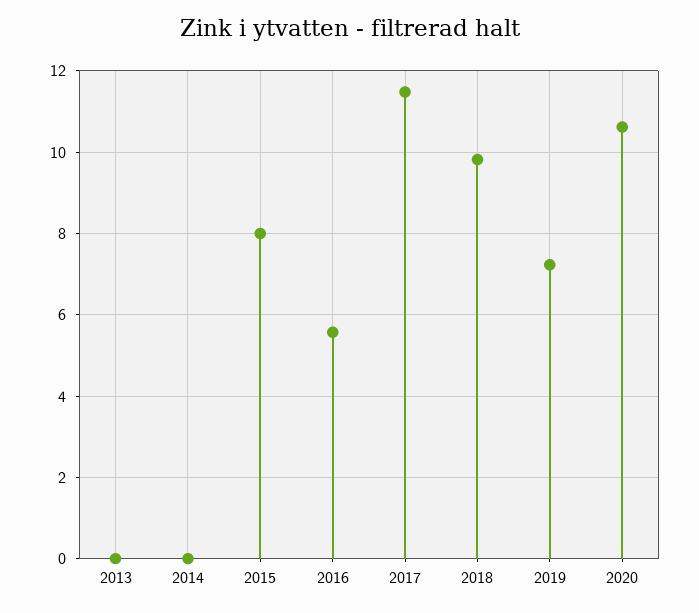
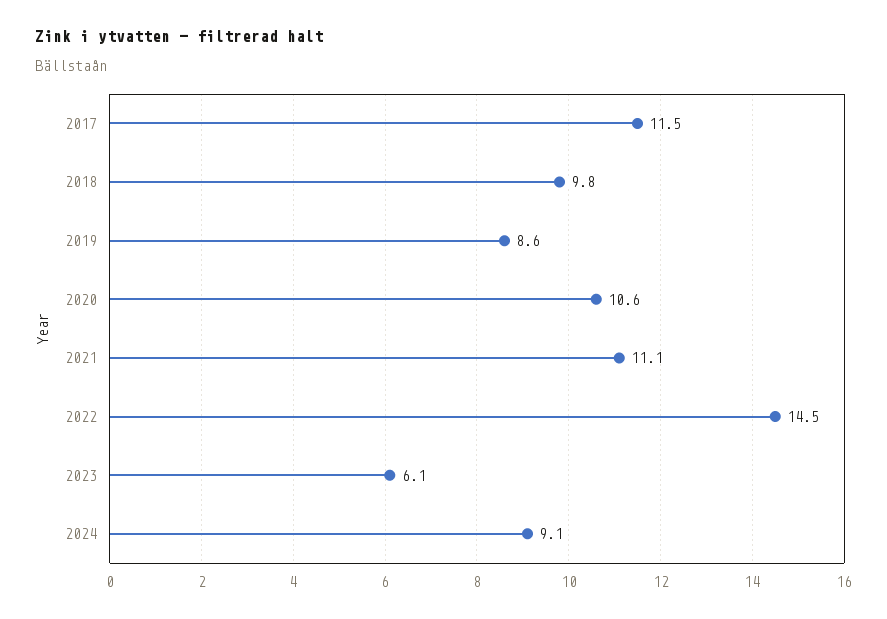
2013: 0 -> none
2014: 0 -> none
2015: 8 -> none
2016: 5.6 -> none
2019: 7.2 -> 8.6
2021: none -> 11.1
2022: none -> 14.5
2023: none -> 6.1
2024: none -> 9.1

